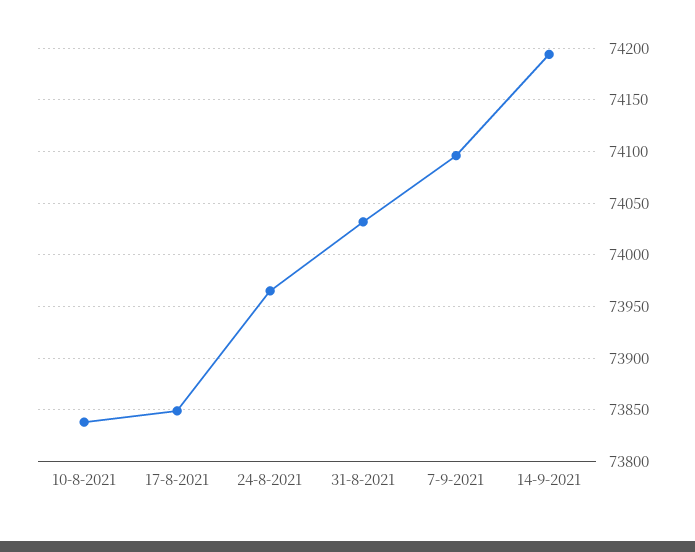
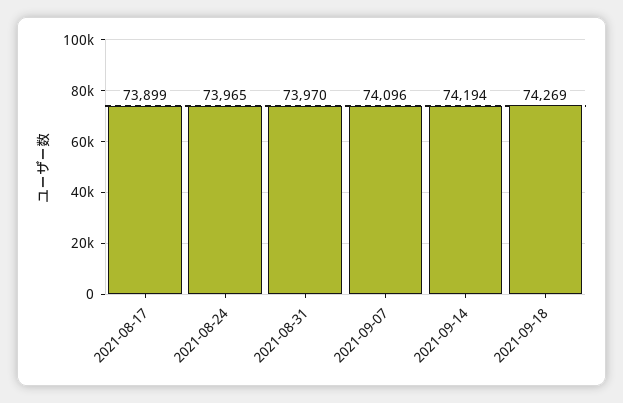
10-8-2021: 73840 -> none
17-8-2021: 73850 -> 73899
31-8-2021: 74030 -> 73970
2021-09-18: none -> 74269

